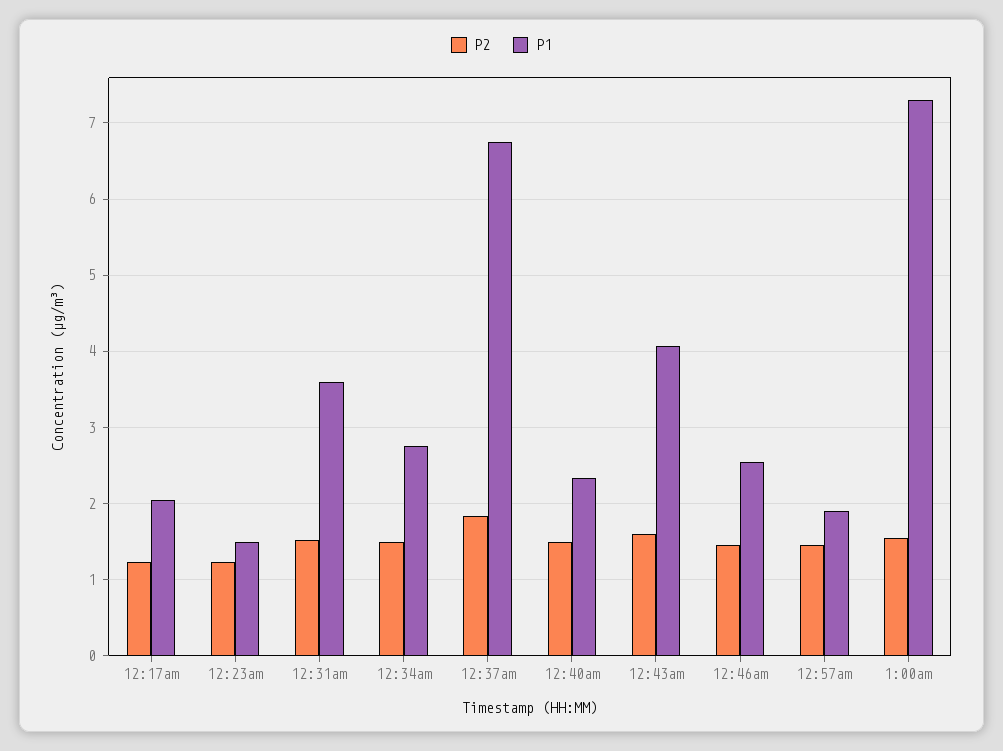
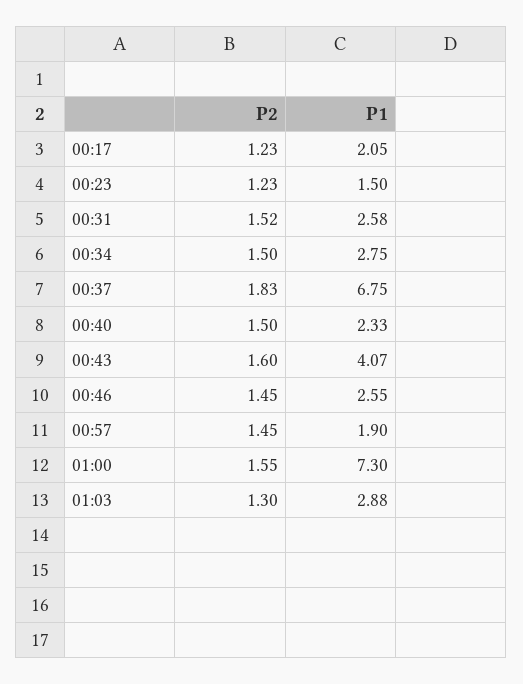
P1, 12:31am: 3.6 -> 2.58
P2, 01:03: none -> 1.3
P1, 01:03: none -> 2.88

